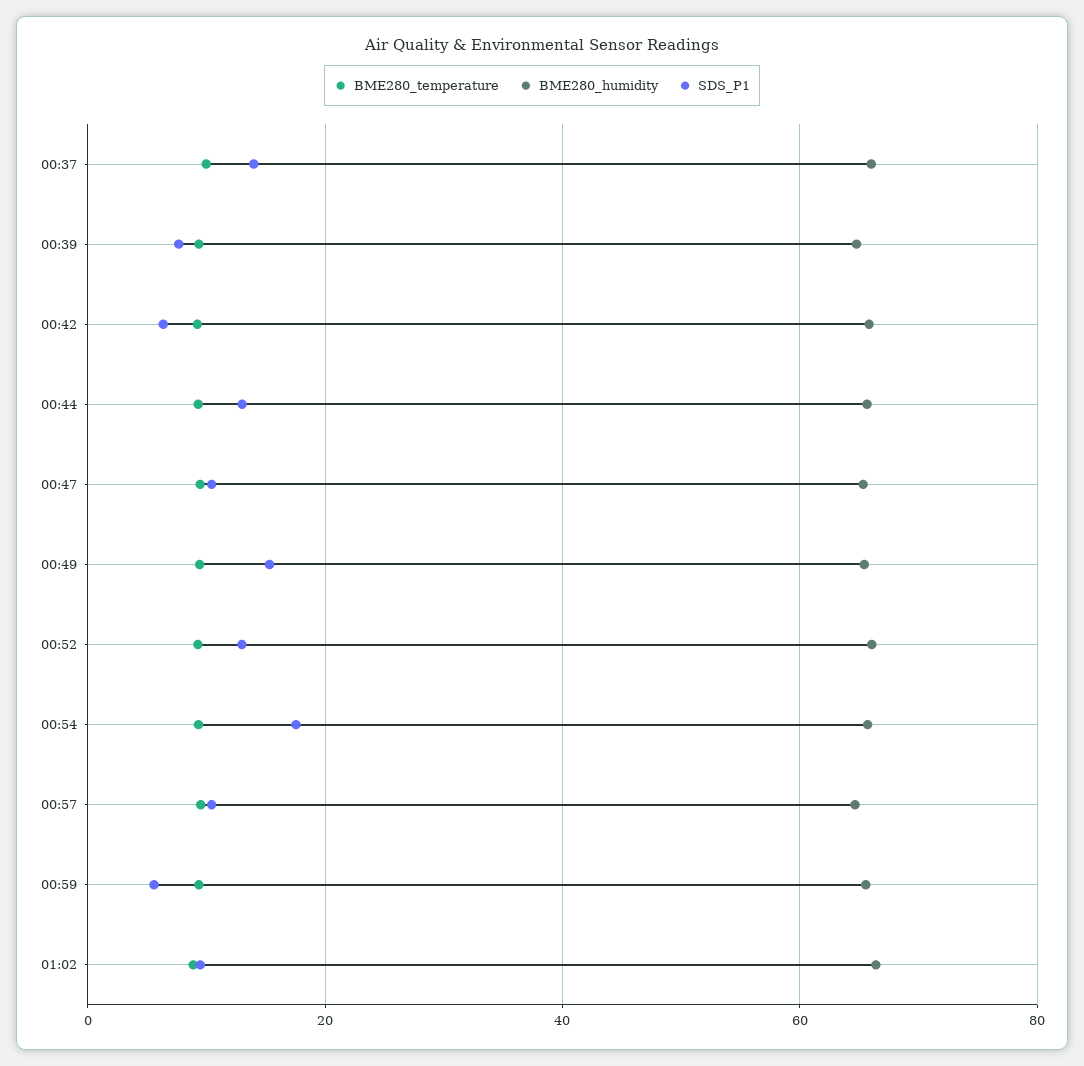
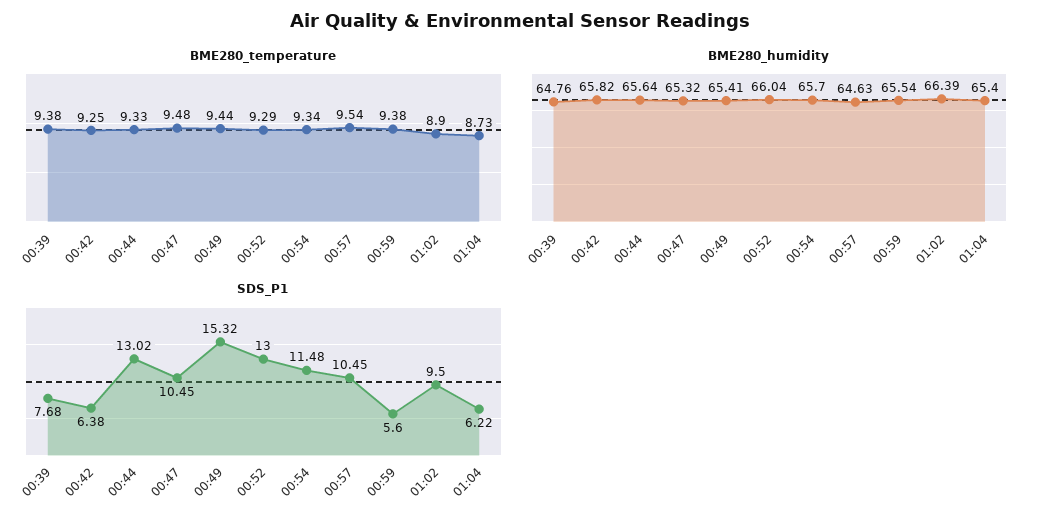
BME280_temperature, 00:37: 10 -> none
BME280_humidity, 00:37: 66 -> none
SDS_P1, 00:37: 14 -> none
SDS_P1, 00:54: 18 -> 11.48
BME280_temperature, 01:04: none -> 8.73
BME280_humidity, 01:04: none -> 65.4
SDS_P1, 01:04: none -> 6.22

